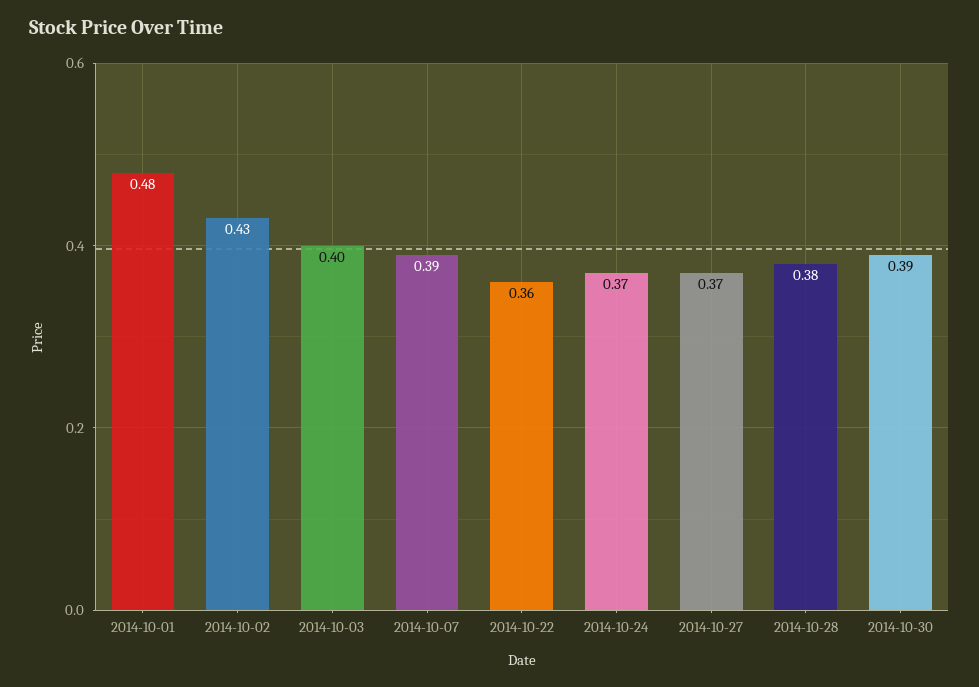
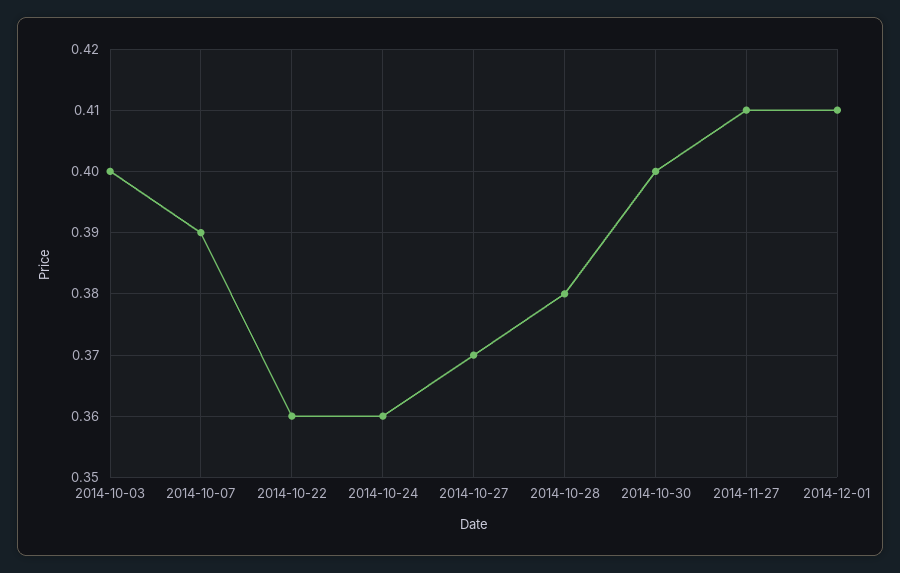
2014-10-01: 0.48 -> none
2014-10-02: 0.43 -> none
2014-10-24: 0.37 -> 0.36
2014-10-30: 0.39 -> 0.4
2014-11-27: none -> 0.41
2014-12-01: none -> 0.41

